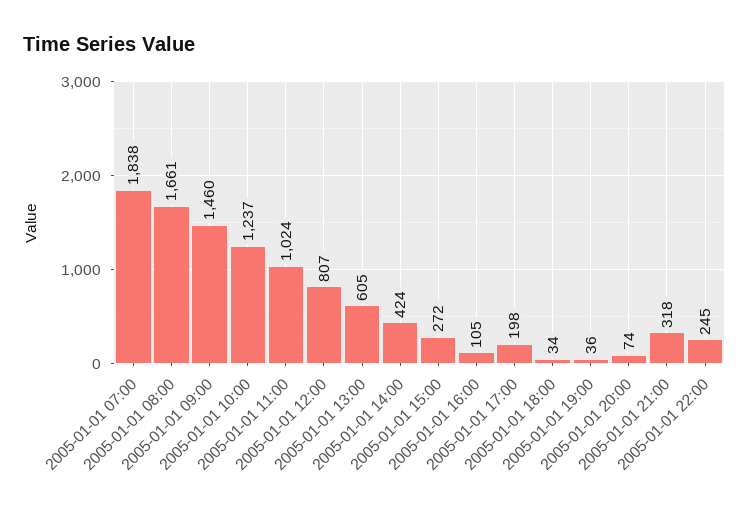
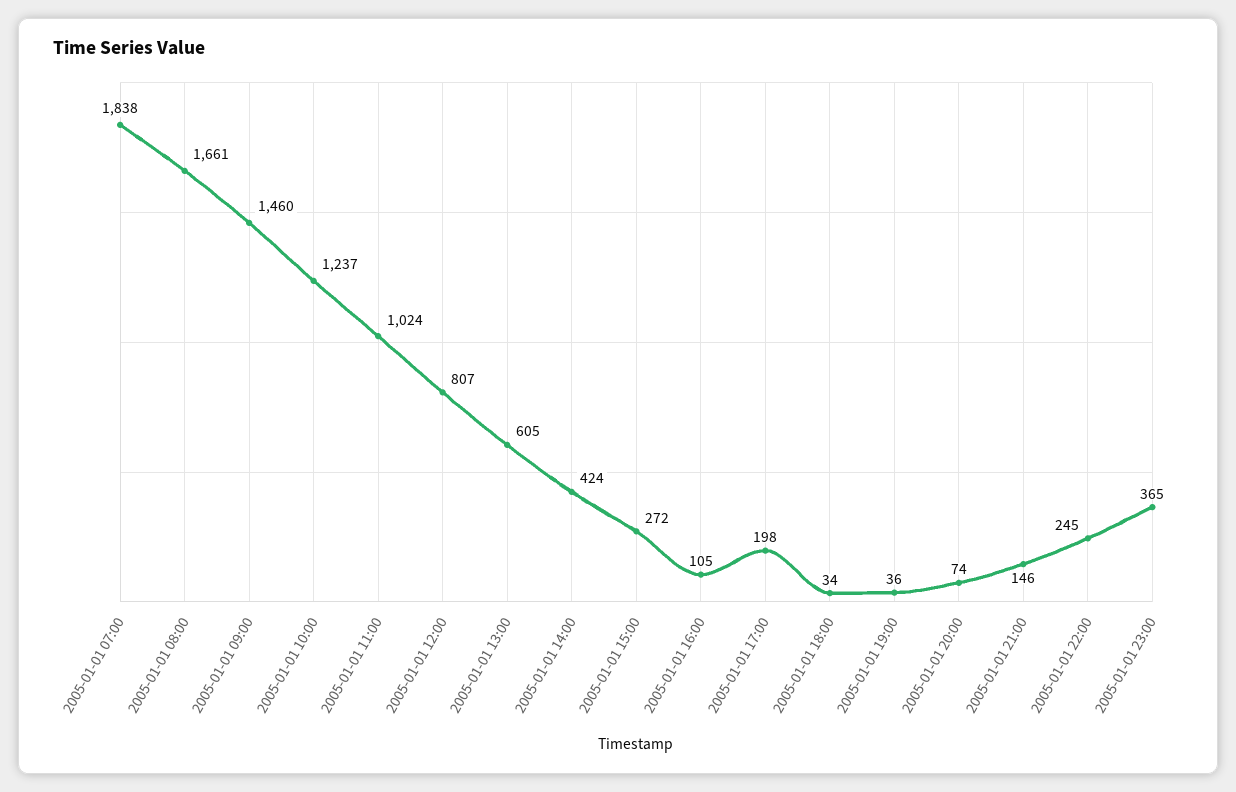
2005-01-01 21:00: 318 -> 146
2005-01-01 23:00: none -> 365

